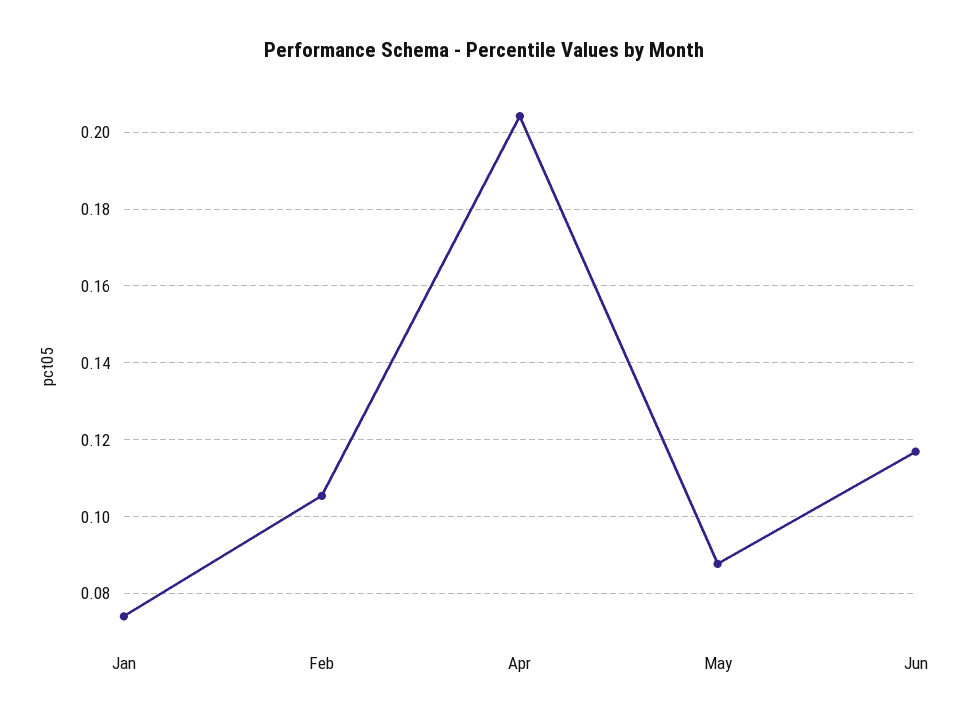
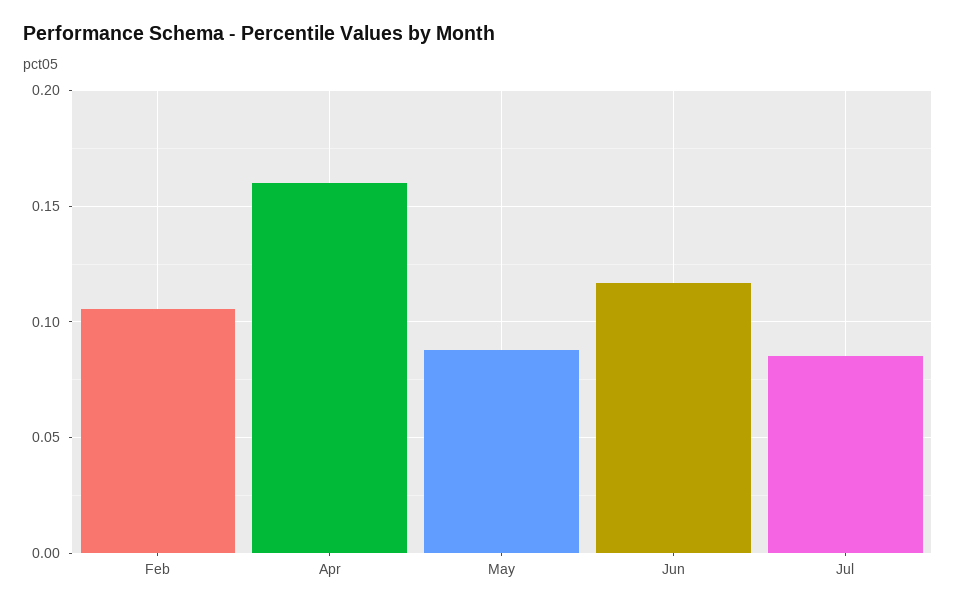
Jan: 0.074 -> none
Apr: 0.204 -> 0.16
Jul: none -> 0.085

